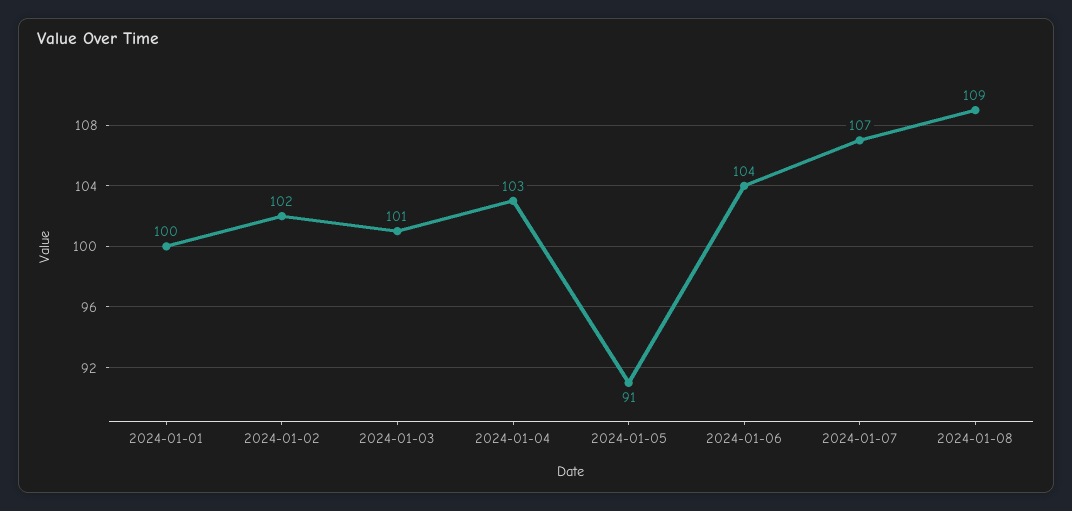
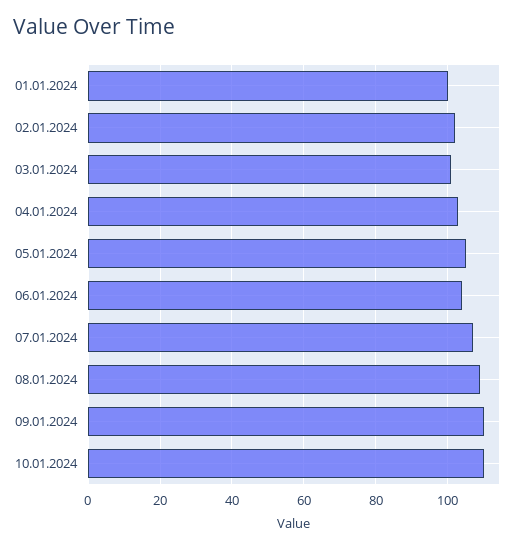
2024-01-05: 91 -> 105
09.01.2024: none -> 110
10.01.2024: none -> 110

